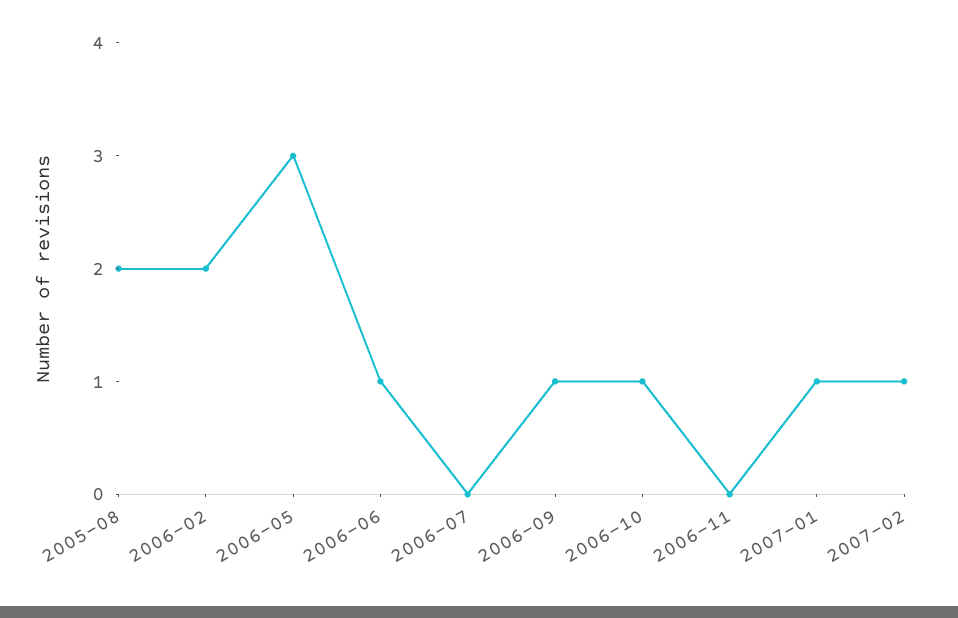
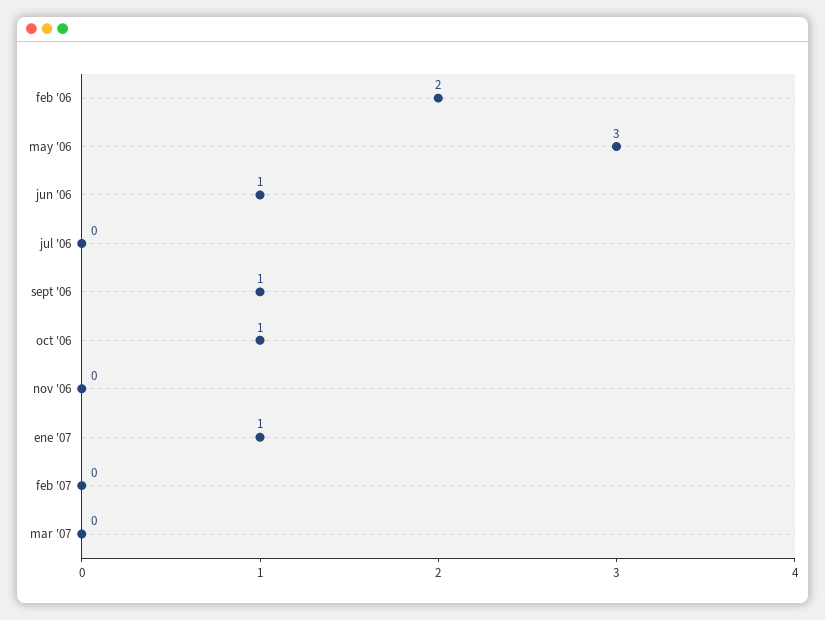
2005-08: 2 -> none
2007-02: 1 -> 0
mar '07: none -> 0

